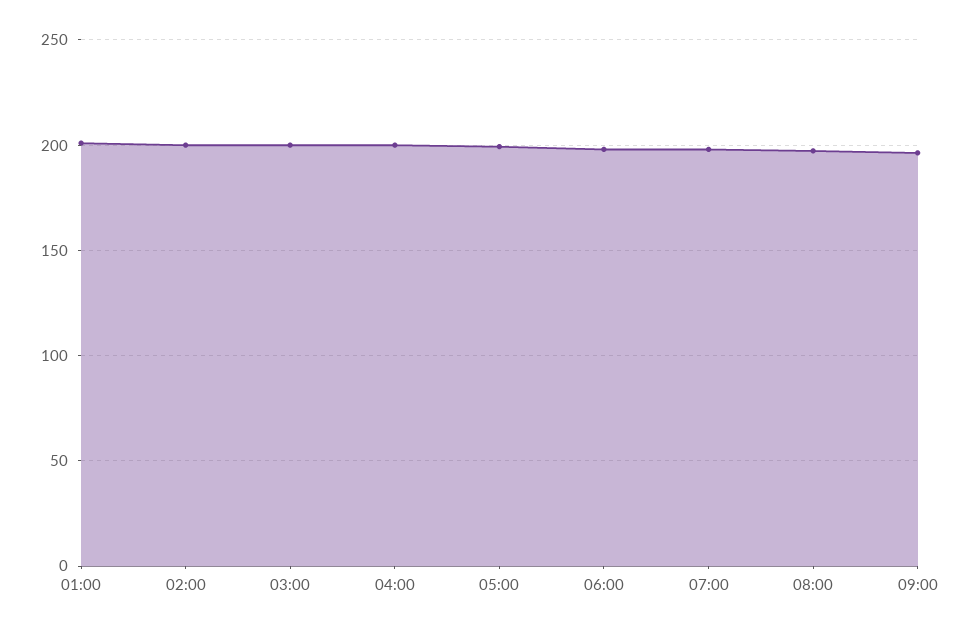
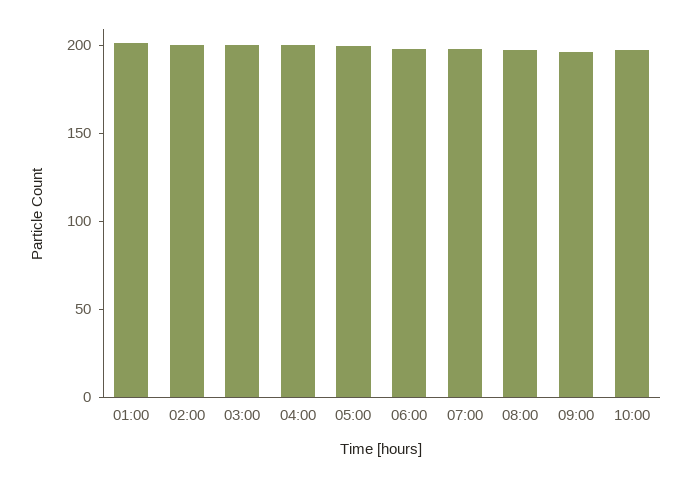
10:00: none -> 200

